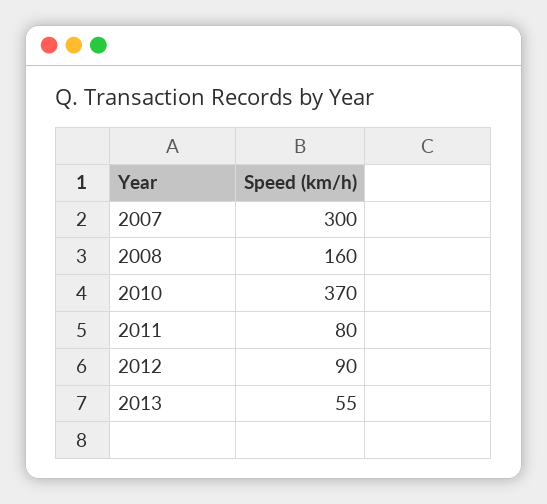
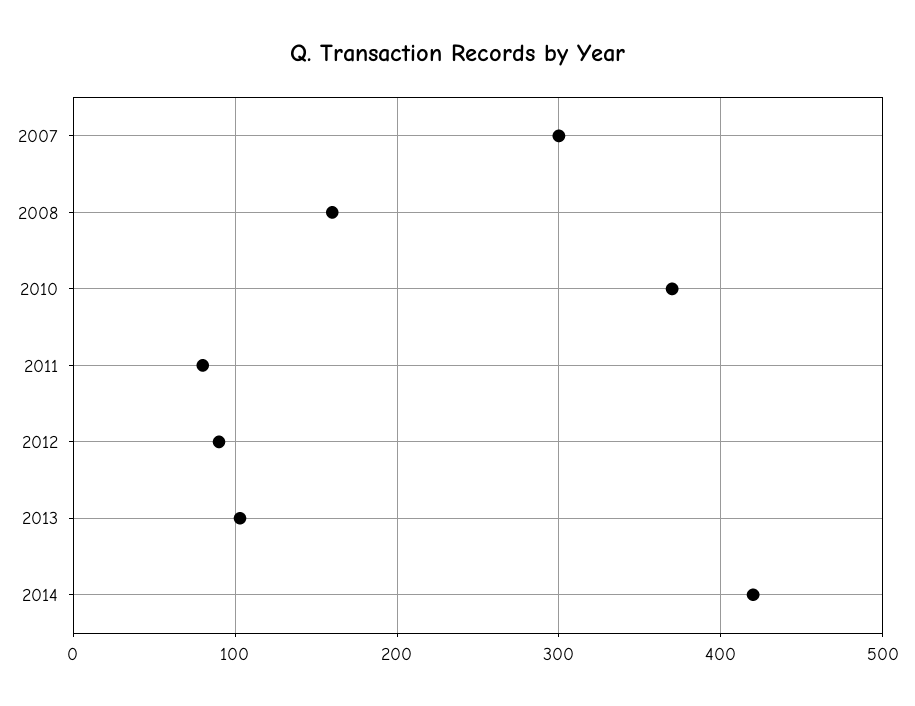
2013: 55 -> 100
2014: none -> 420

